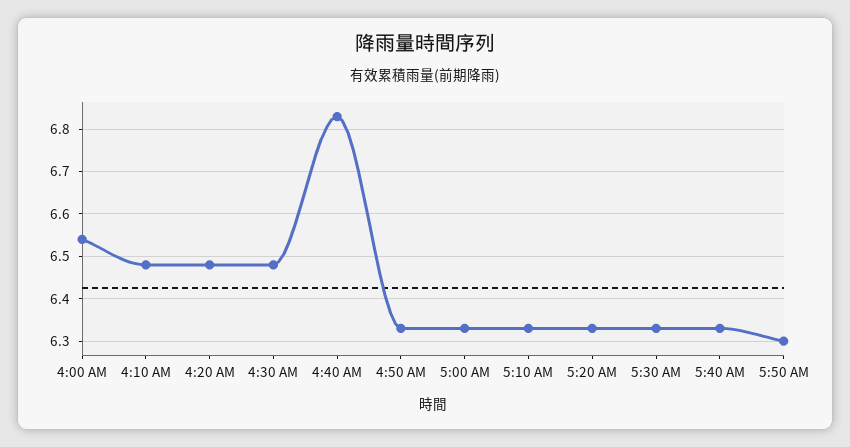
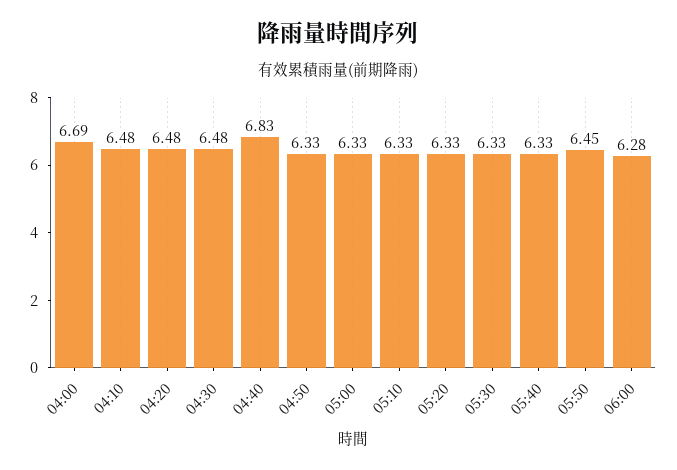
4:00 AM: 6.55 -> 6.69
5:50 AM: 6.3 -> 6.45
06:00: none -> 6.28

